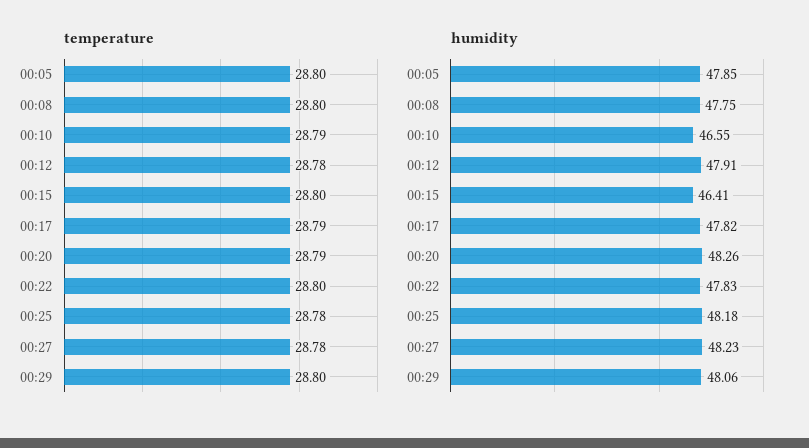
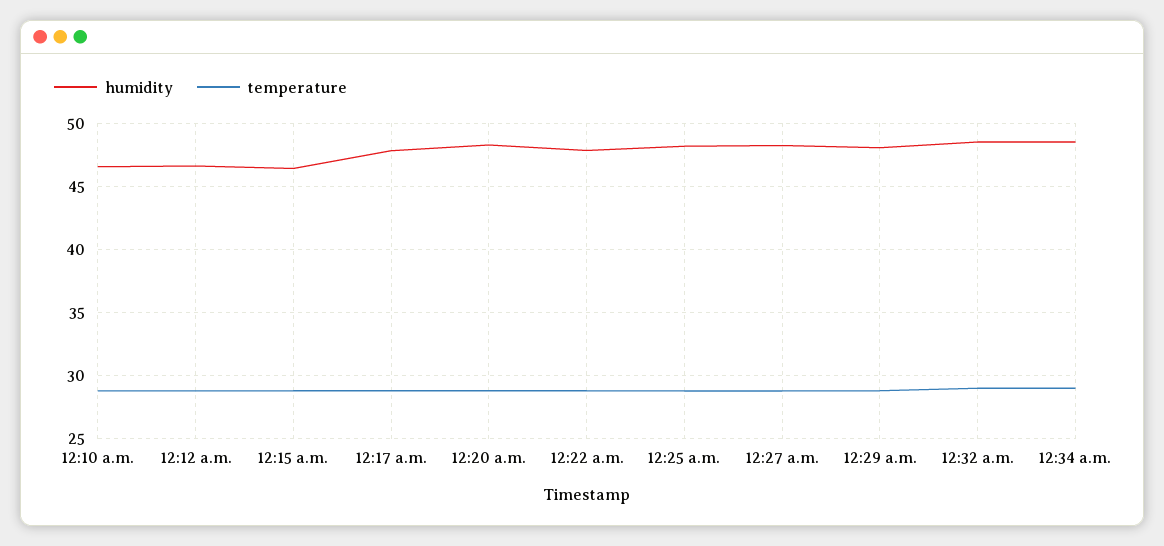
temperature, 00:05: 28.8 -> none
temperature, 00:08: 28.8 -> none
humidity, 00:05: 47.85 -> none
humidity, 00:08: 47.75 -> none
humidity, 00:12: 47.91 -> 46.5
humidity, 12:32 a.m.: none -> 48.5
temperature, 12:32 a.m.: none -> 29
humidity, 12:34 a.m.: none -> 48.5
temperature, 12:34 a.m.: none -> 29

